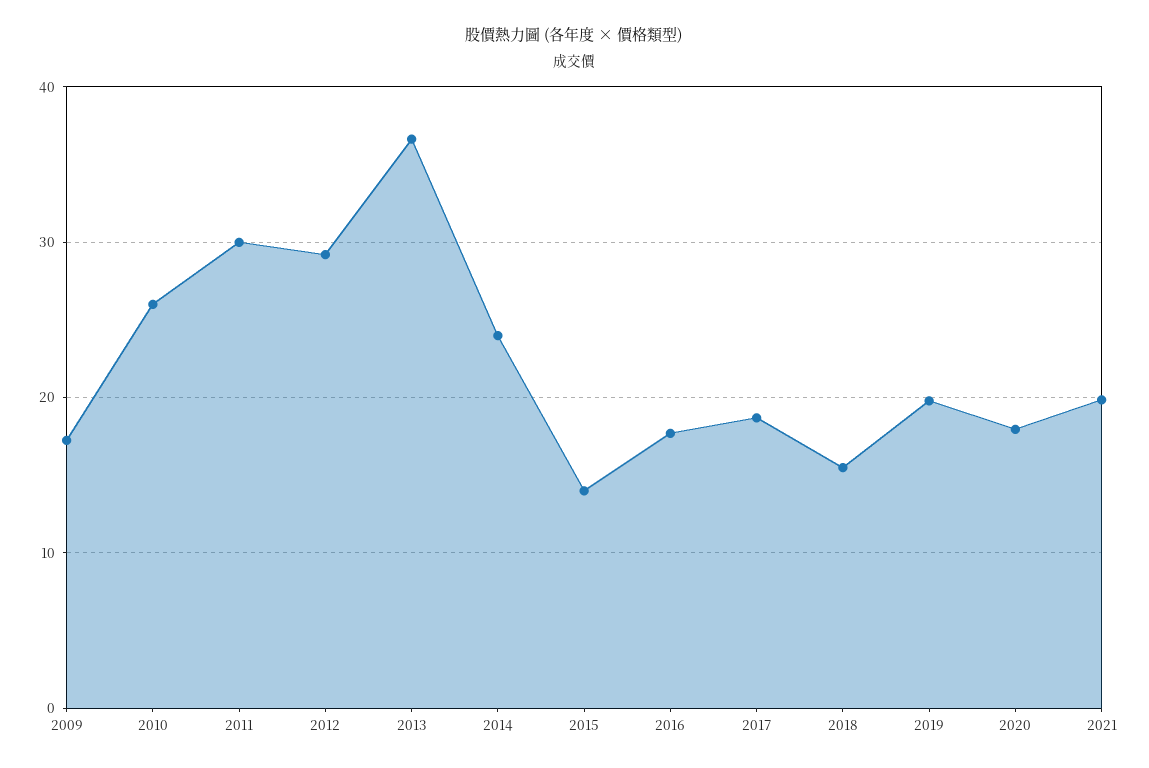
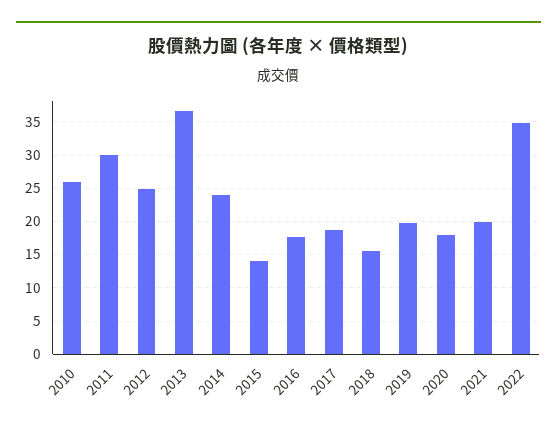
2009: 17 -> none
2012: 29 -> 25
2022: none -> 35

